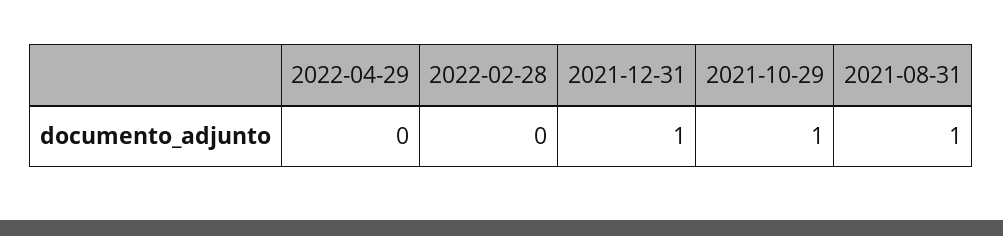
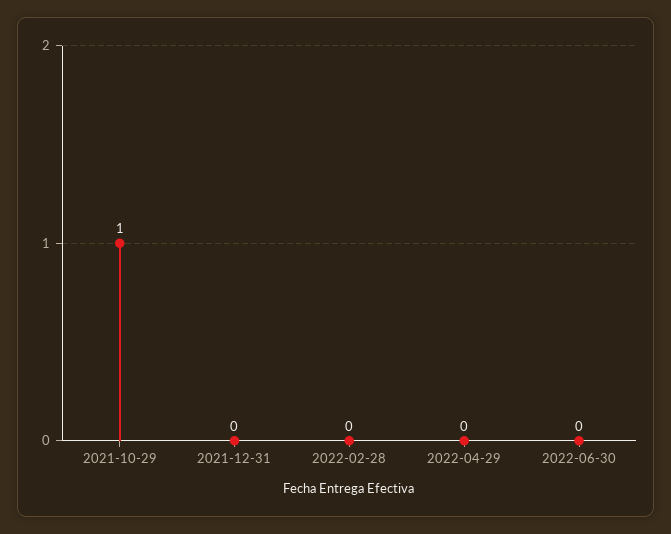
2021-12-31: 1 -> 0
2021-08-31: 1 -> none
2022-06-30: none -> 0

